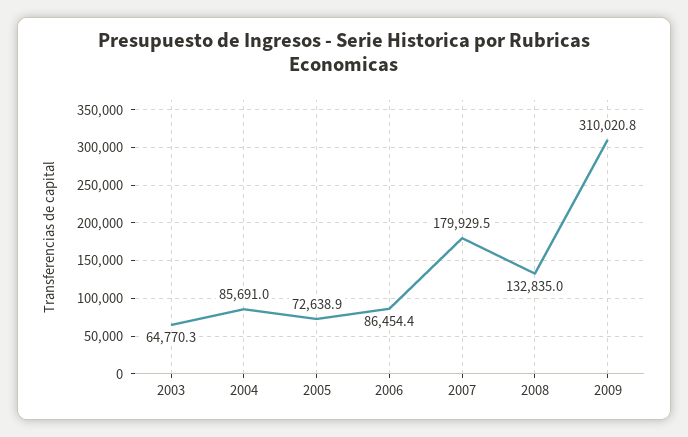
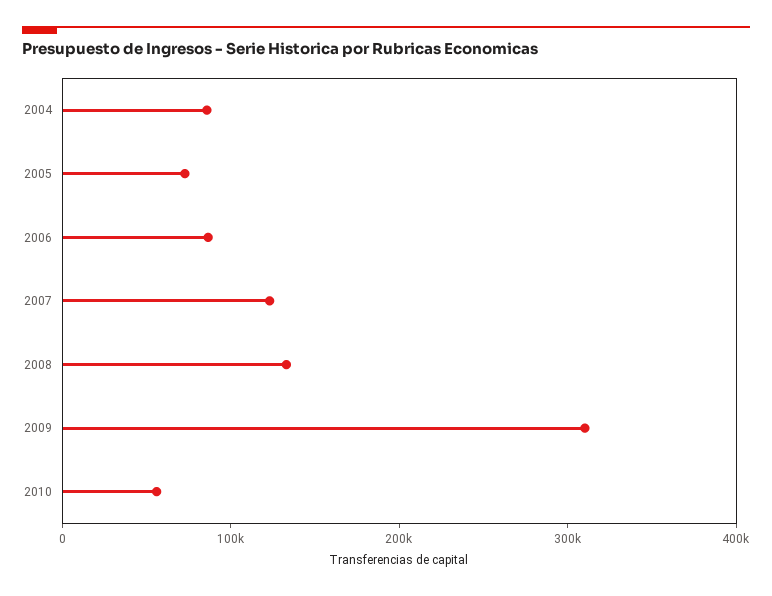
2003: 64770.3 -> none
2007: 179929.5 -> 120000
2010: none -> 60000

